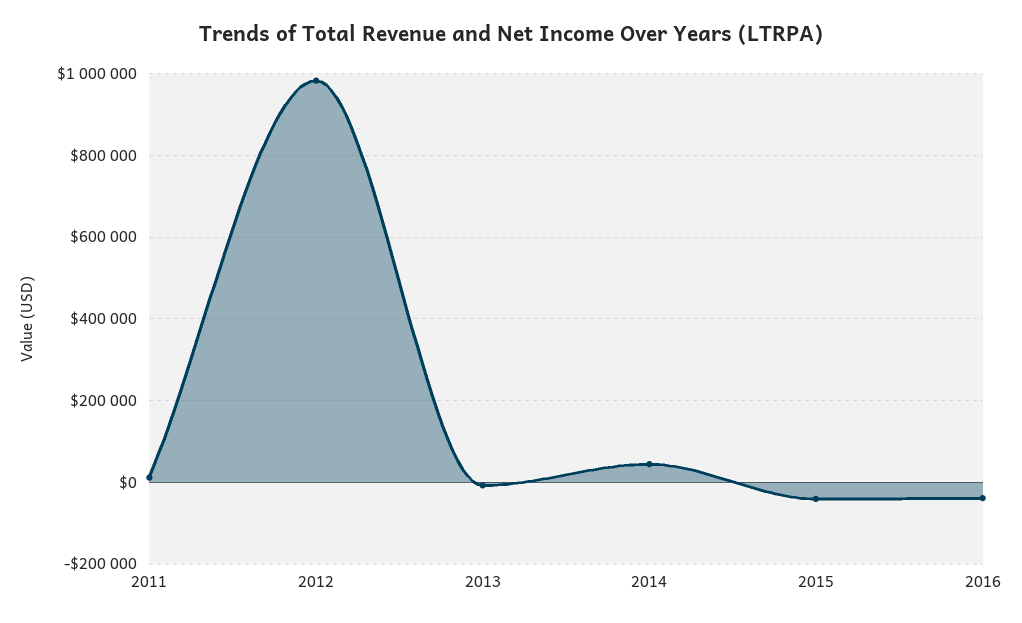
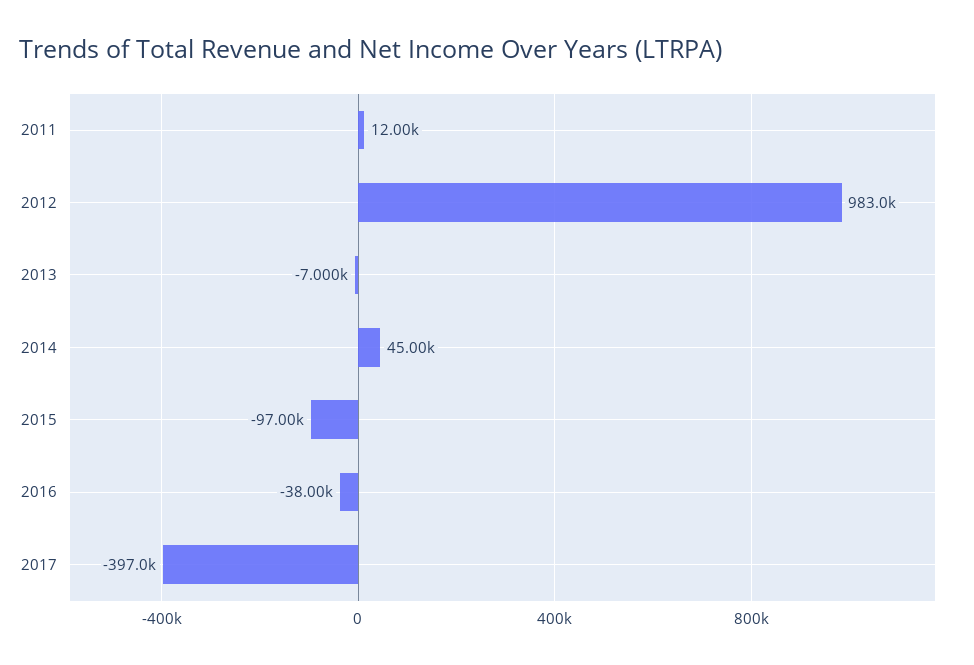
2015: -40000 -> -97000
2017: none -> -397000

